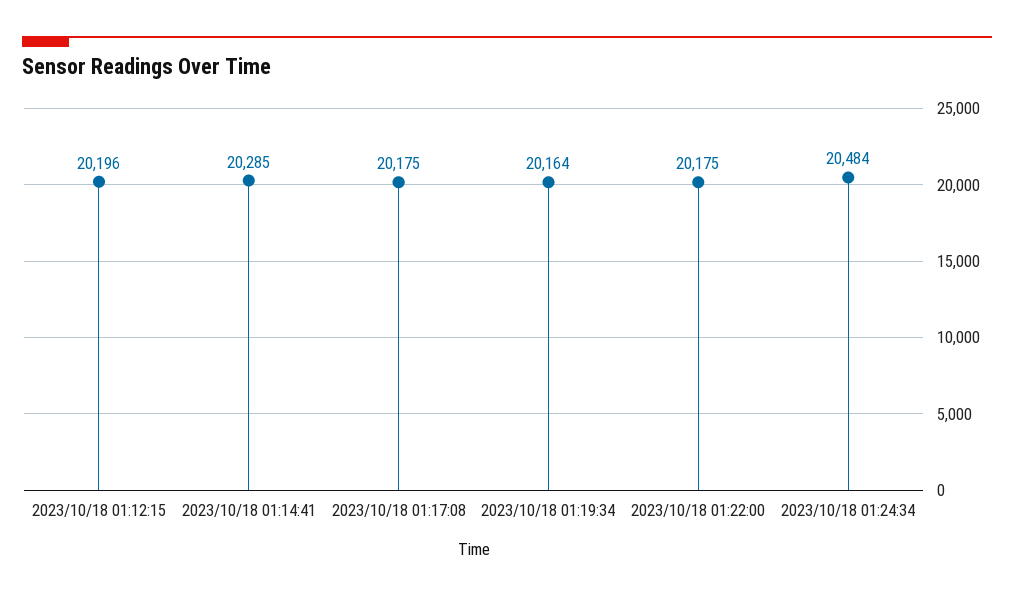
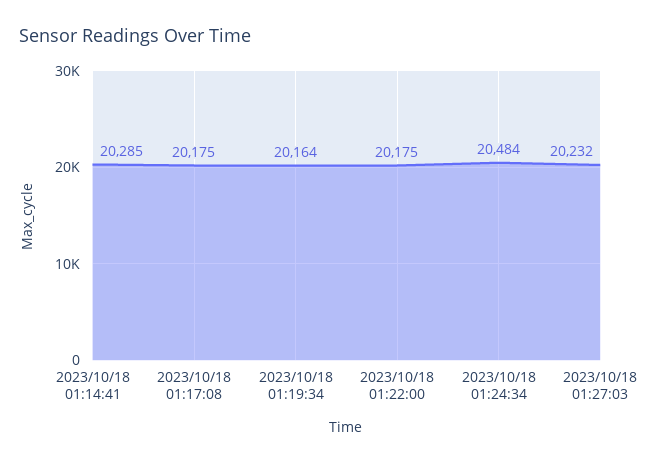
2023/10/18 01:12:15: 20196 -> none
2023/10/18 01:27:03: none -> 20232

